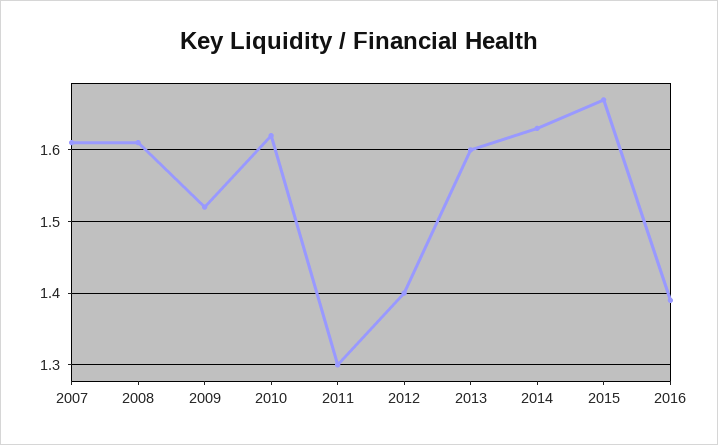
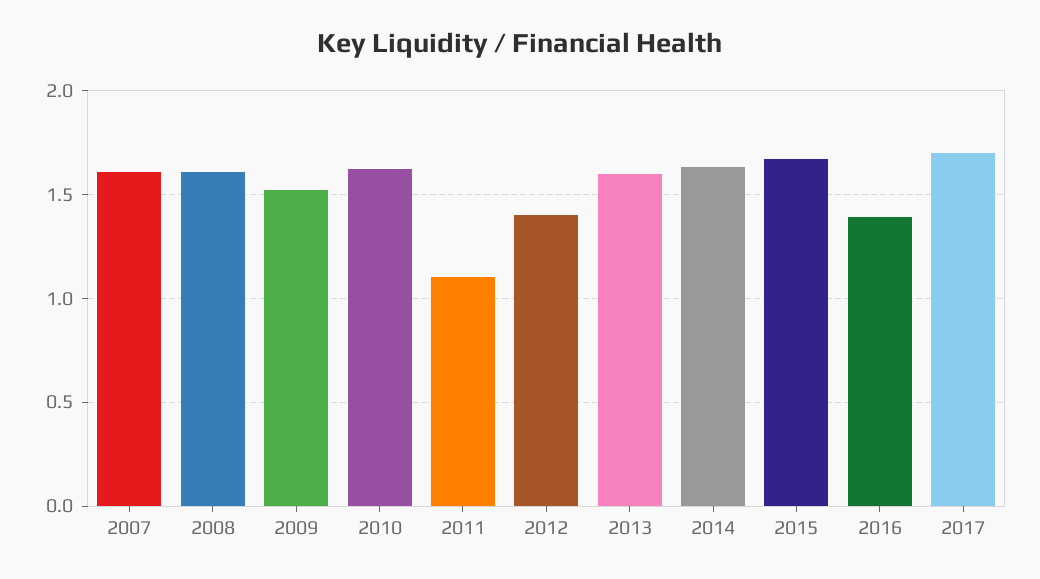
2011: 1.3 -> 1.1
2017: none -> 1.7

